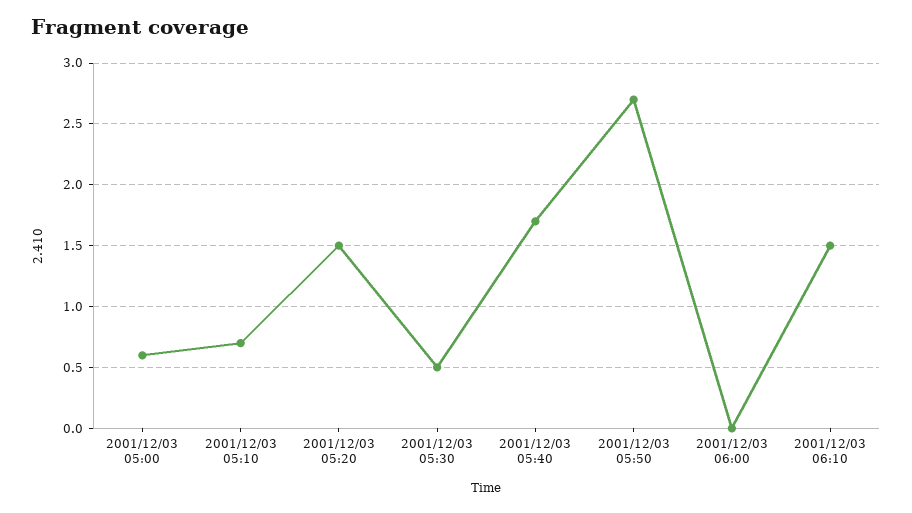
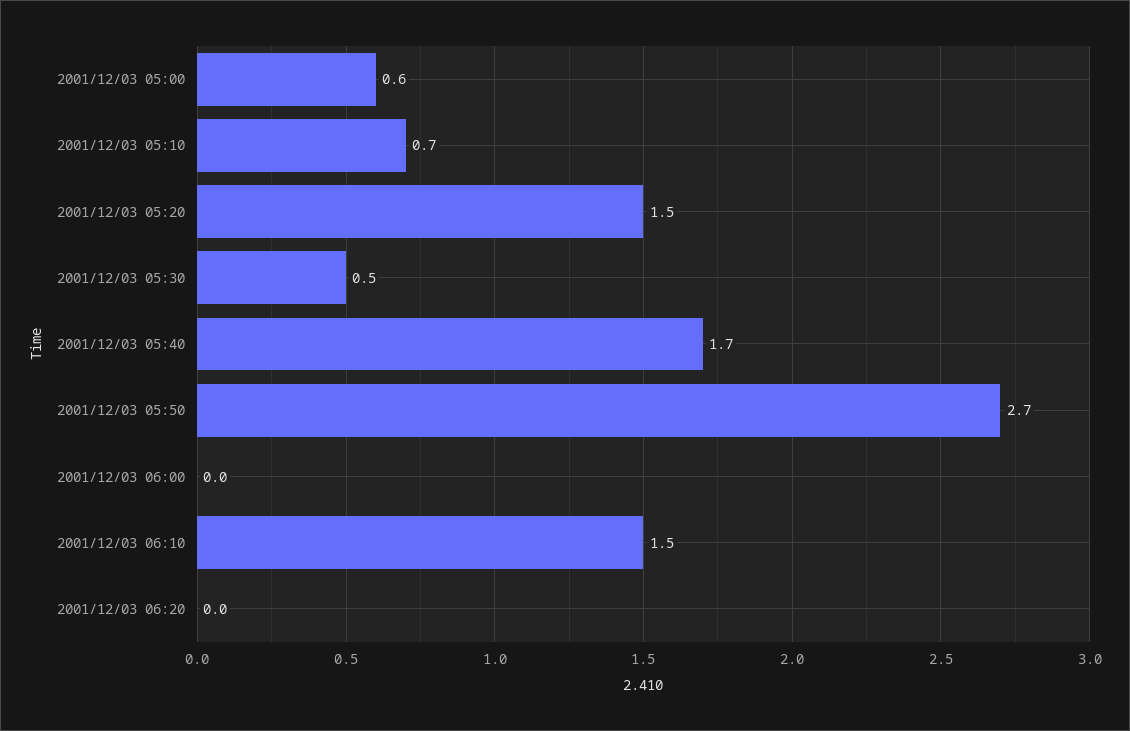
2001/12/03 06:20: none -> 0

